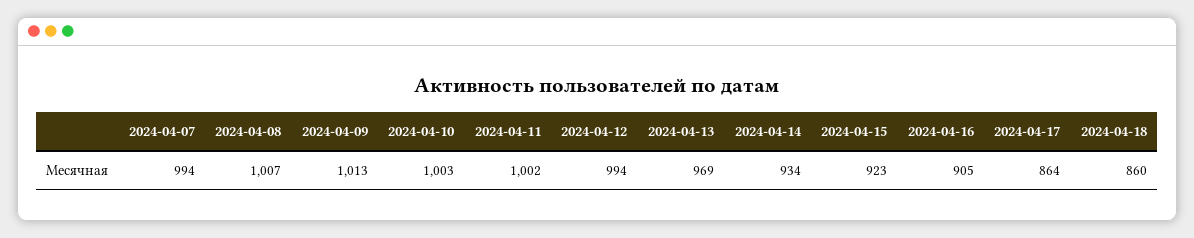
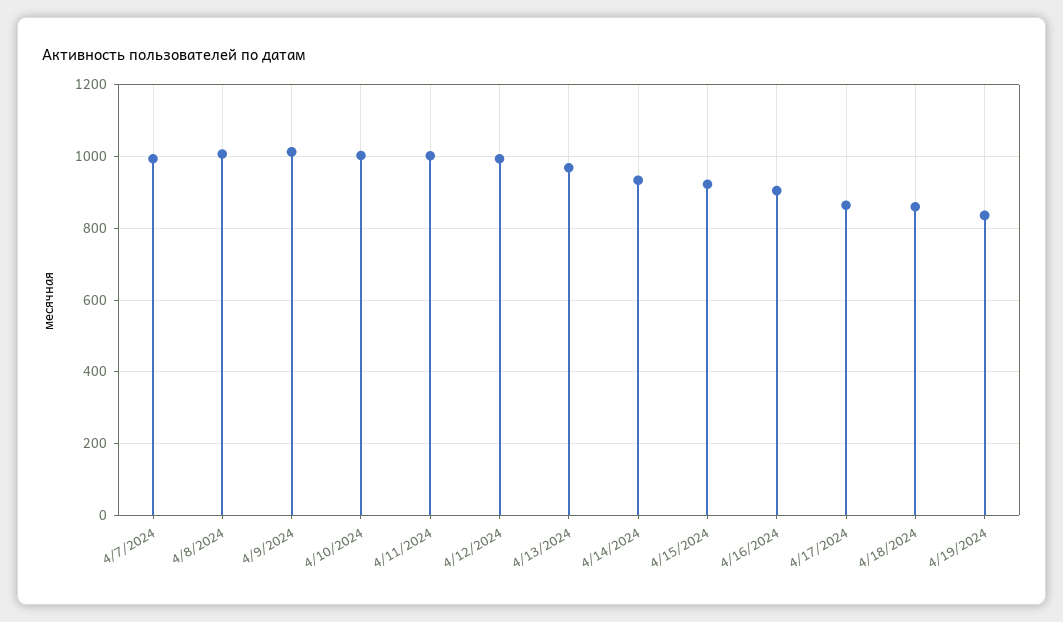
4/19/2024: none -> 840

